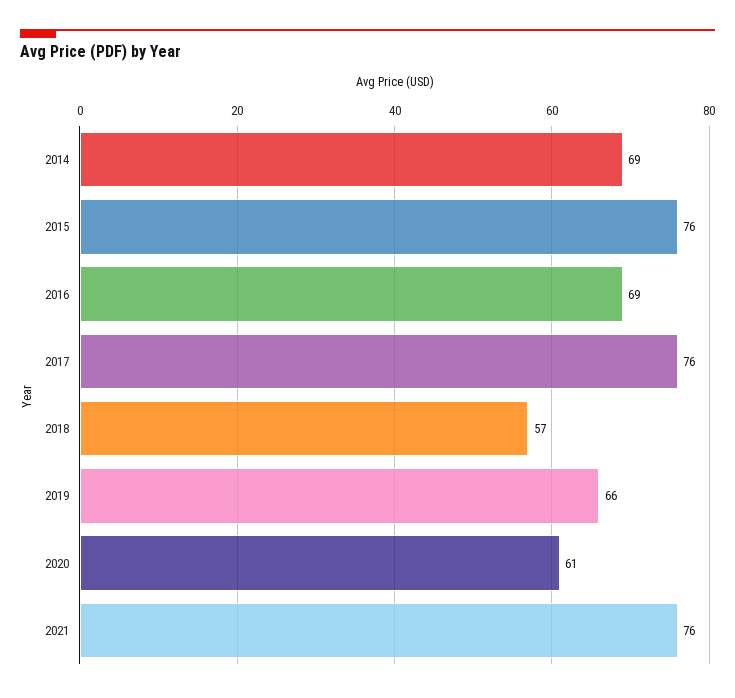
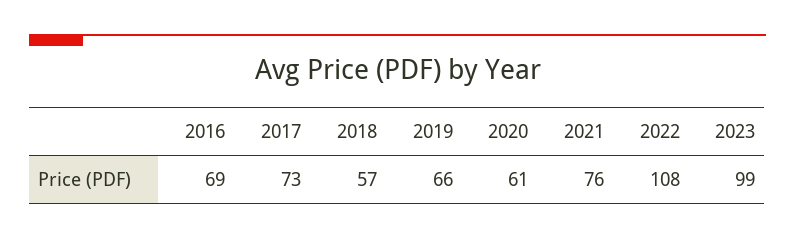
2014: 69 -> none
2015: 76 -> none
2017: 76 -> 73
2022: none -> 108
2023: none -> 99

